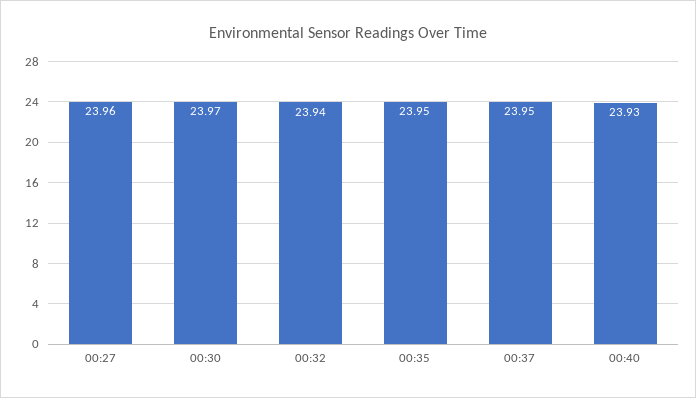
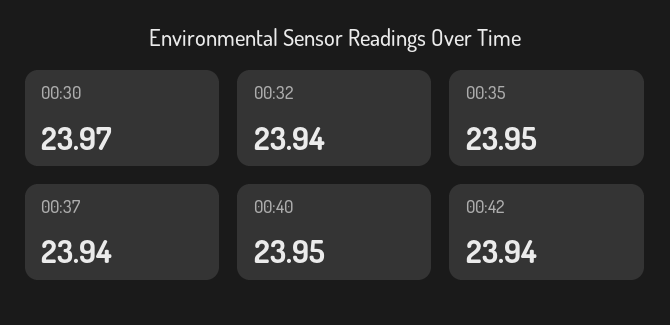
00:27: 23.96 -> none
00:37: 23.95 -> 23.94
00:40: 23.93 -> 23.95
00:42: none -> 23.94

